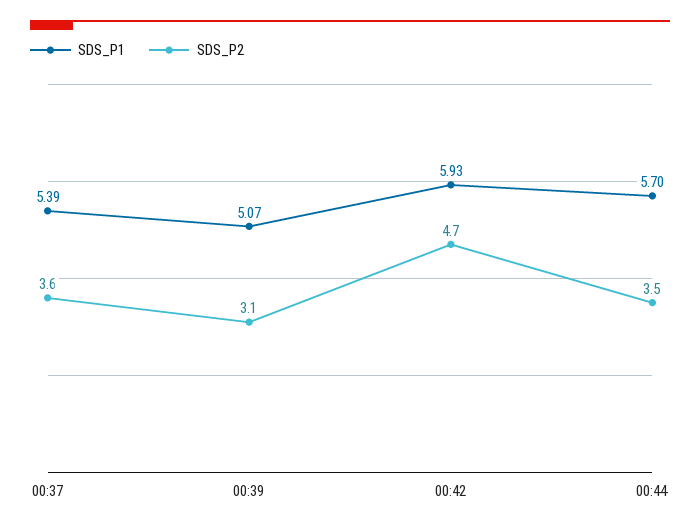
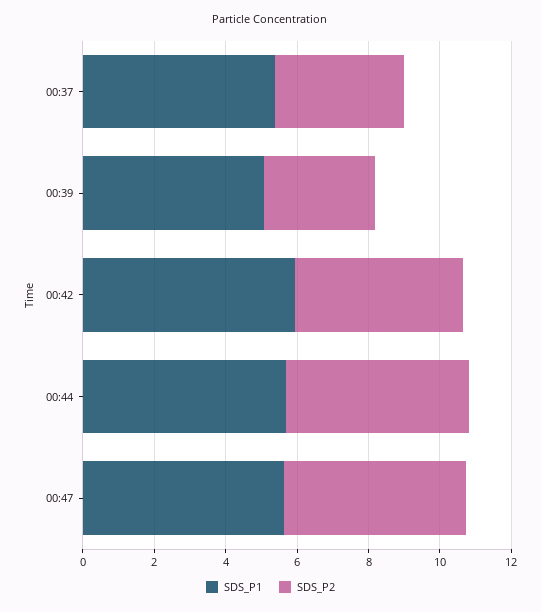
SDS_P2, 00:44: 3.5 -> 5
SDS_P1, 00:47: none -> 5.5
SDS_P2, 00:47: none -> 5

